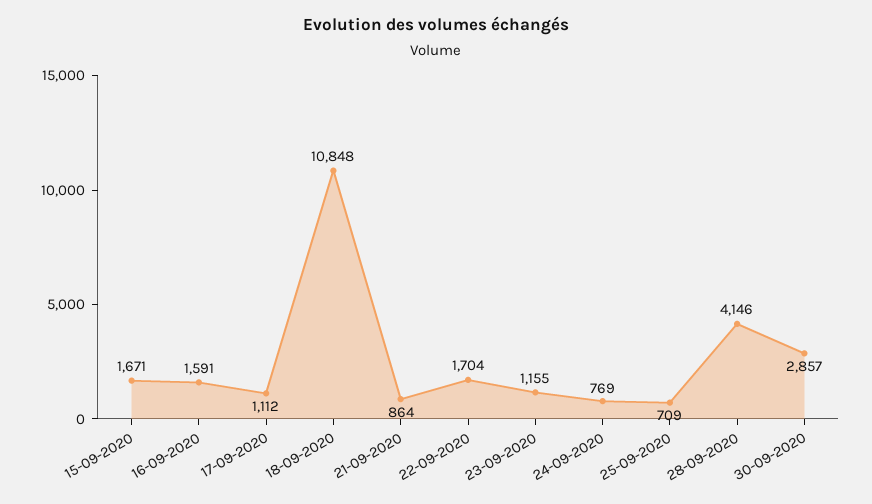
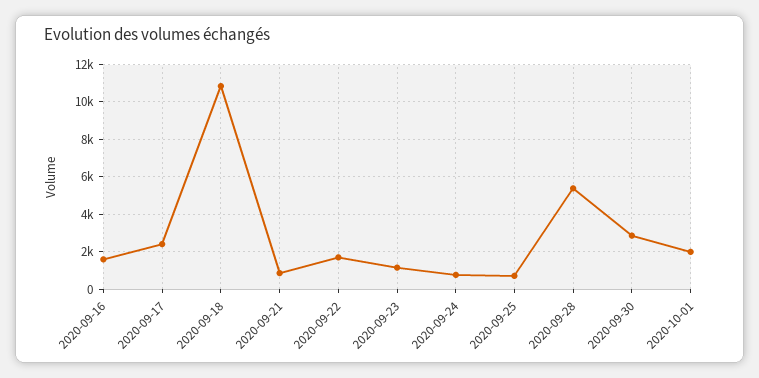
15-09-2020: 1671 -> none
17-09-2020: 1112 -> 2500
28-09-2020: 4146 -> 5500
2020-10-01: none -> 2000

